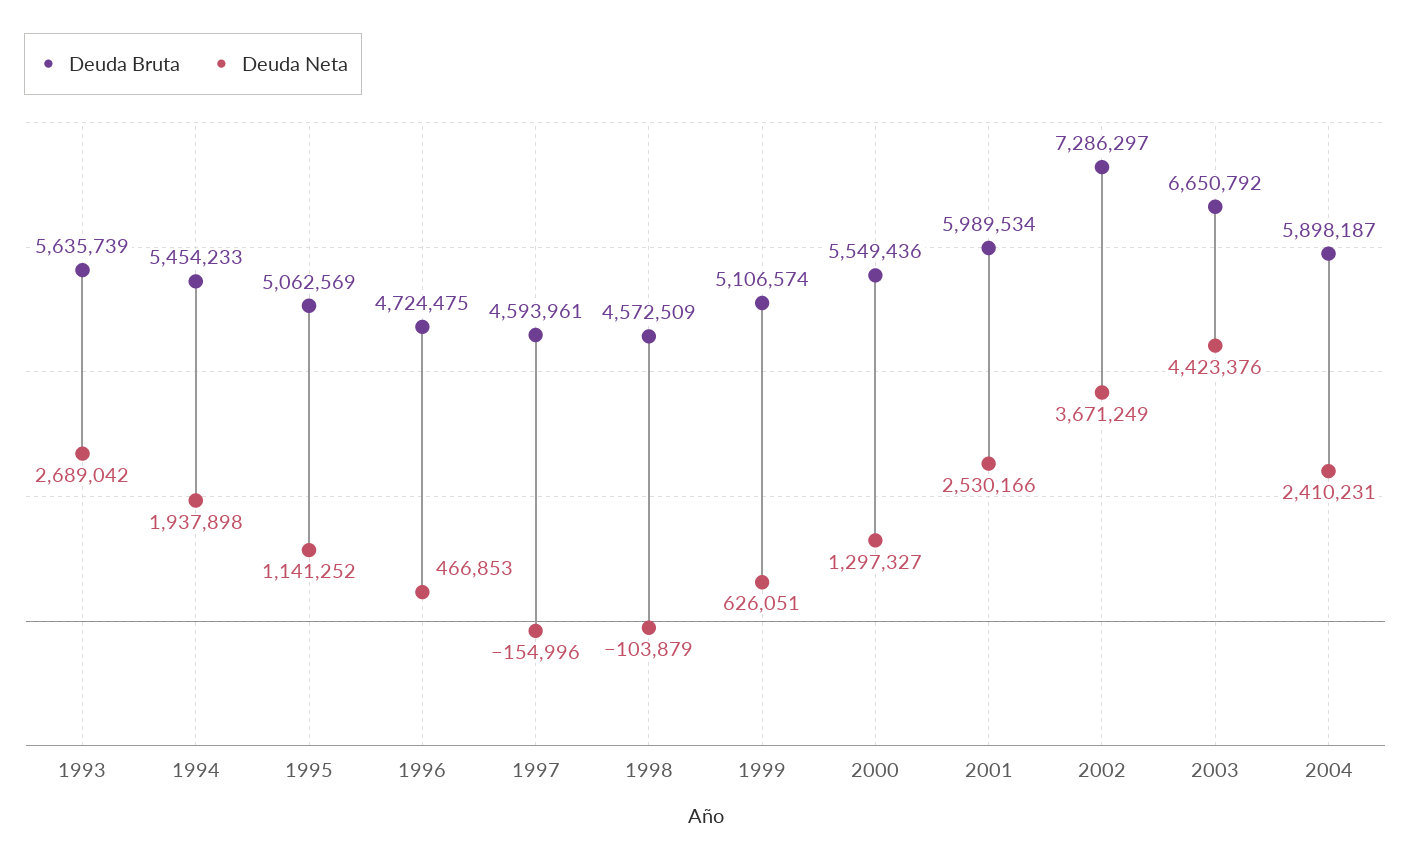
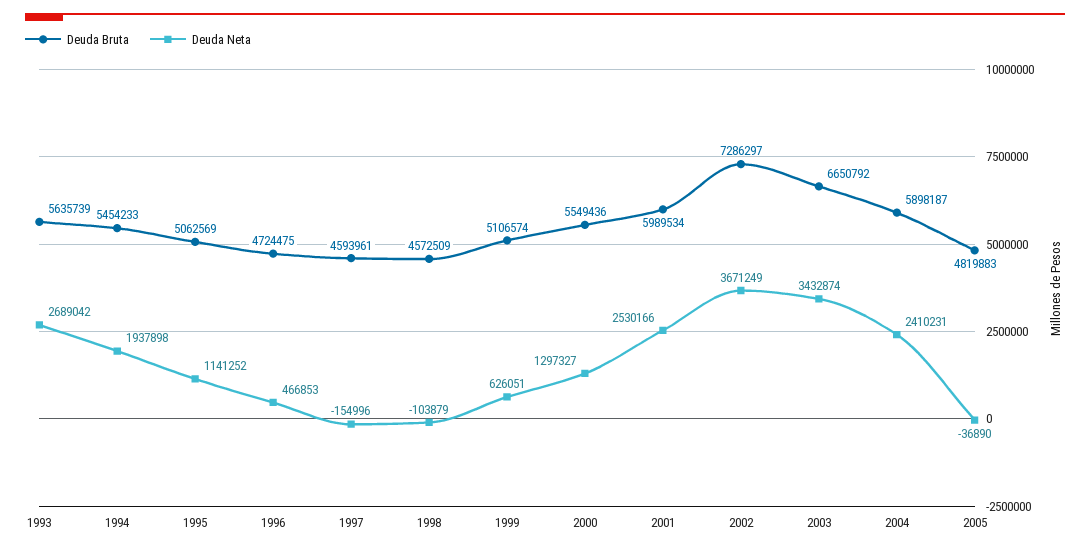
Deuda Neta, 2003: 4423376 -> 3432874
Deuda Bruta, 2005: none -> 4819883
Deuda Neta, 2005: none -> -36890

